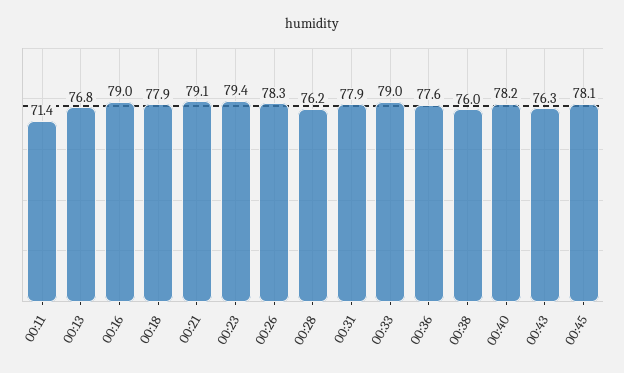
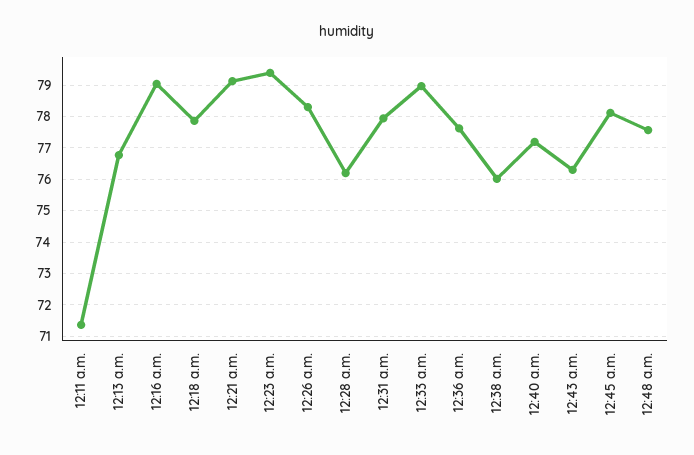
00:40: 78.2 -> 77.2
12:48 a.m.: none -> 77.6

